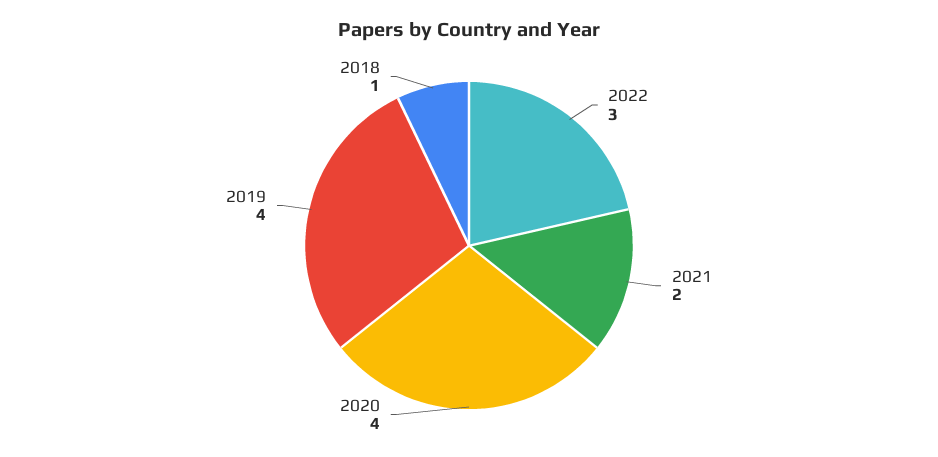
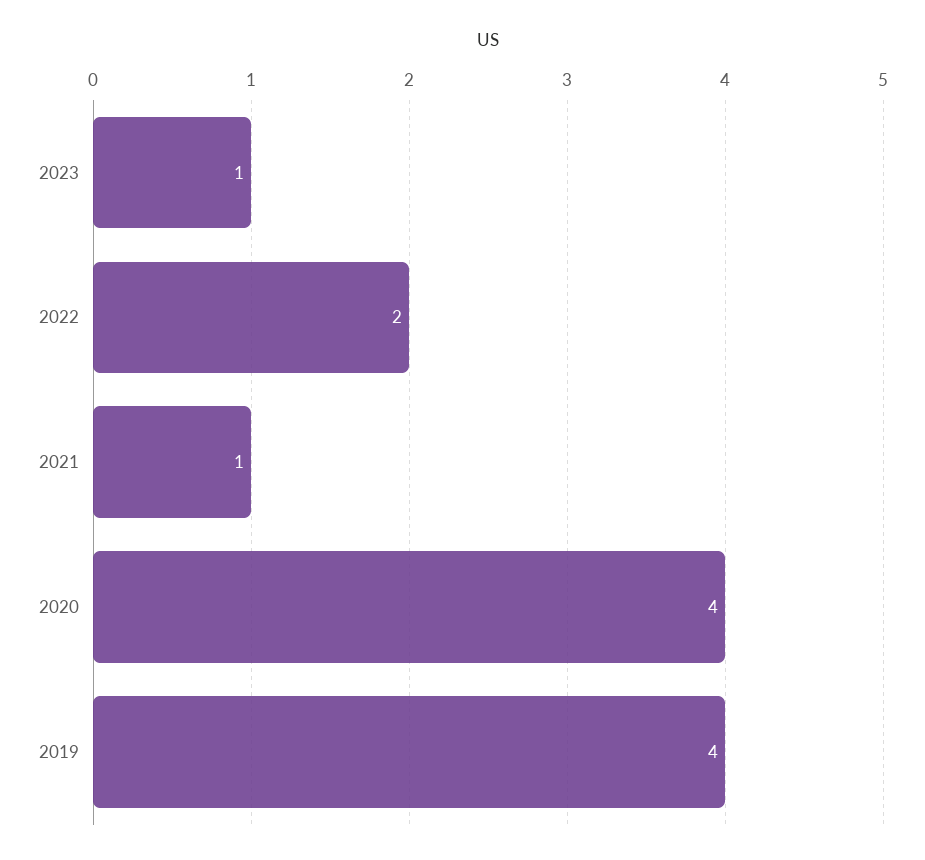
2022: 3 -> 2
2021: 2 -> 1
2018: 1 -> none
2023: none -> 1

